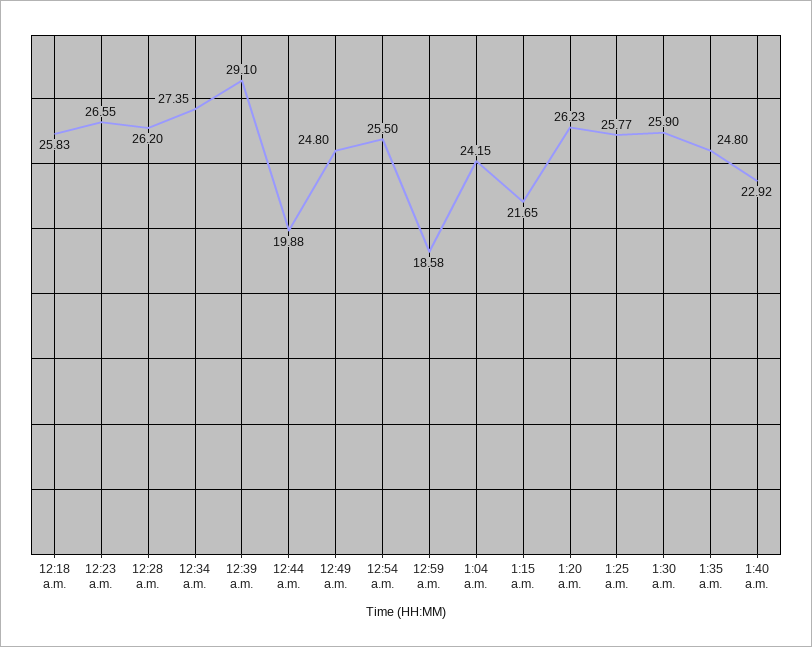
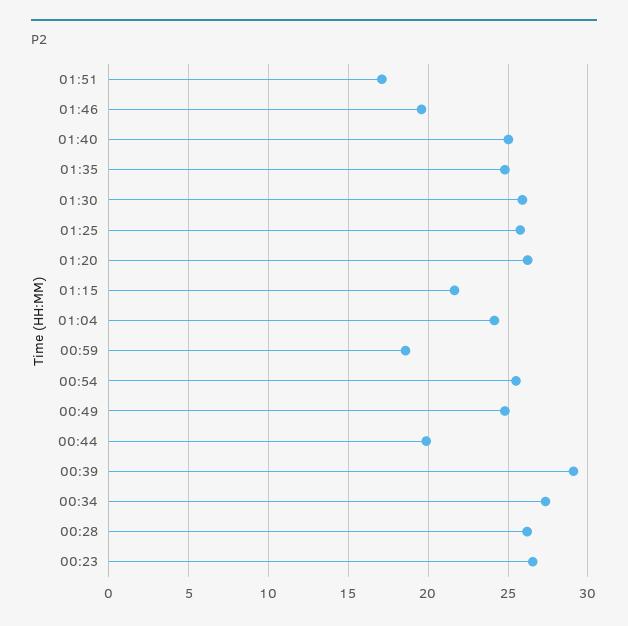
12:18 a.m.: 25.83 -> none
1:40 a.m.: 22.92 -> 25
01:51: none -> 17
01:46: none -> 19.5

